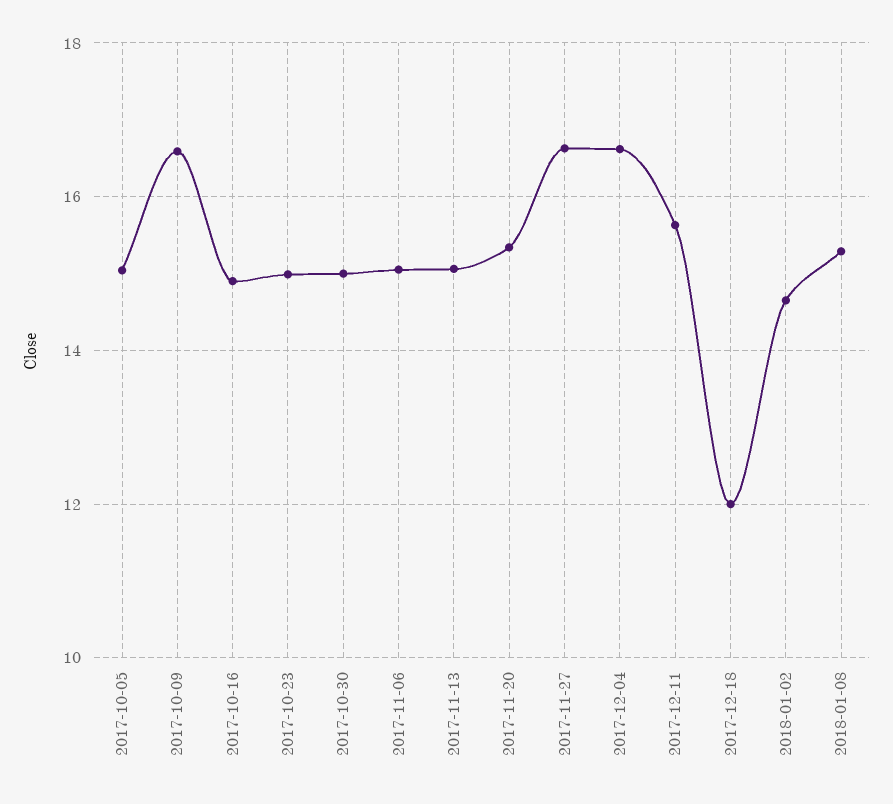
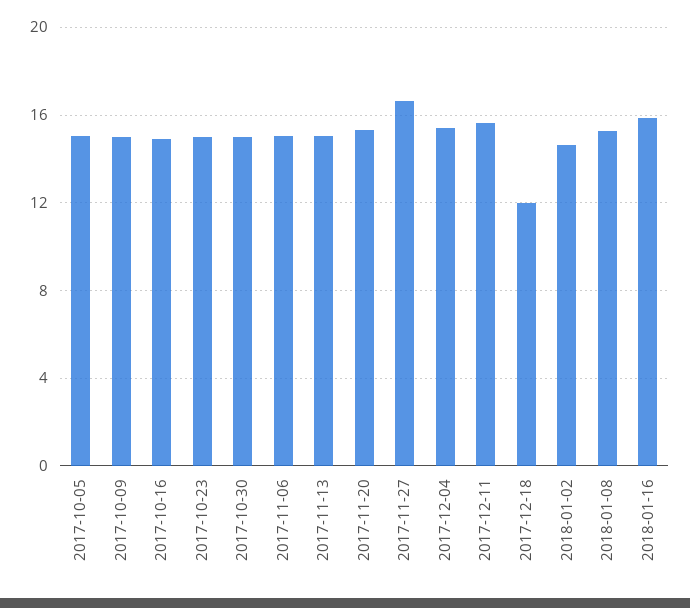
2017-10-09: 16.6 -> 15
2017-12-04: 16.6 -> 15.5
2018-01-16: none -> 16

